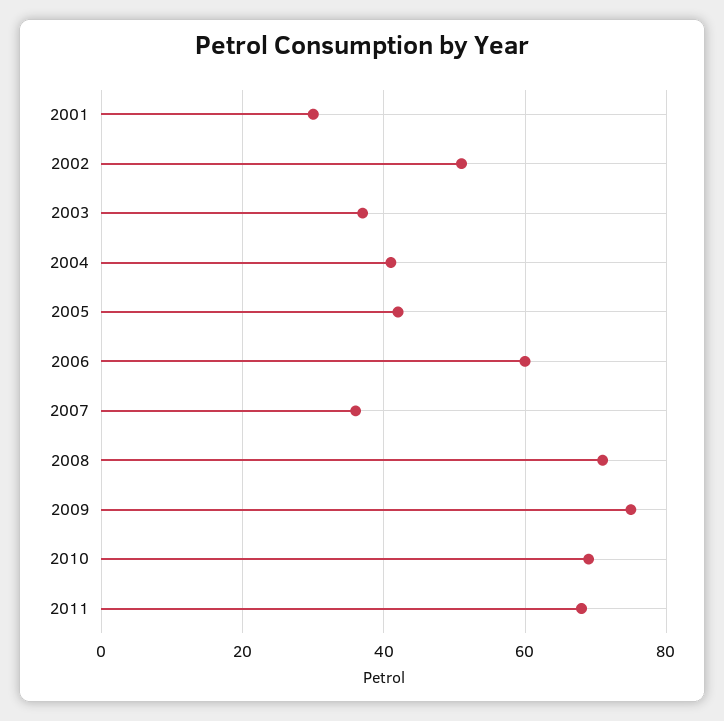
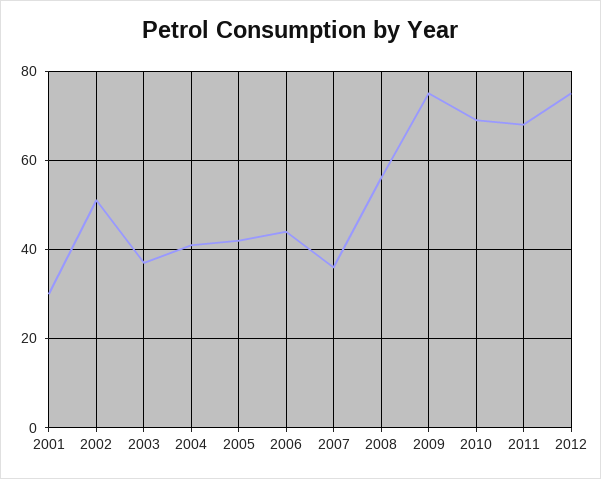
2006: 60 -> 45
2008: 70 -> 55
2012: none -> 75

